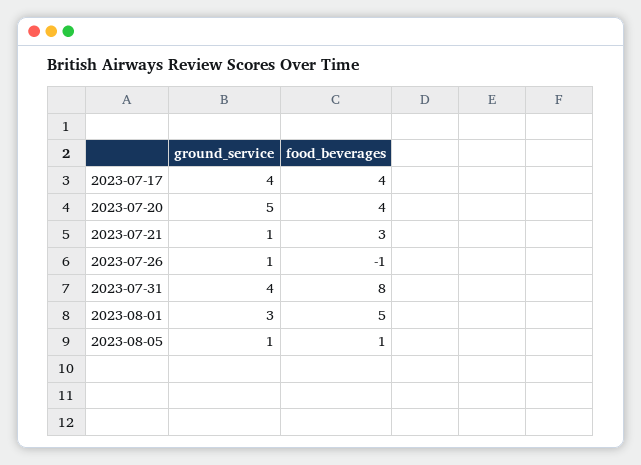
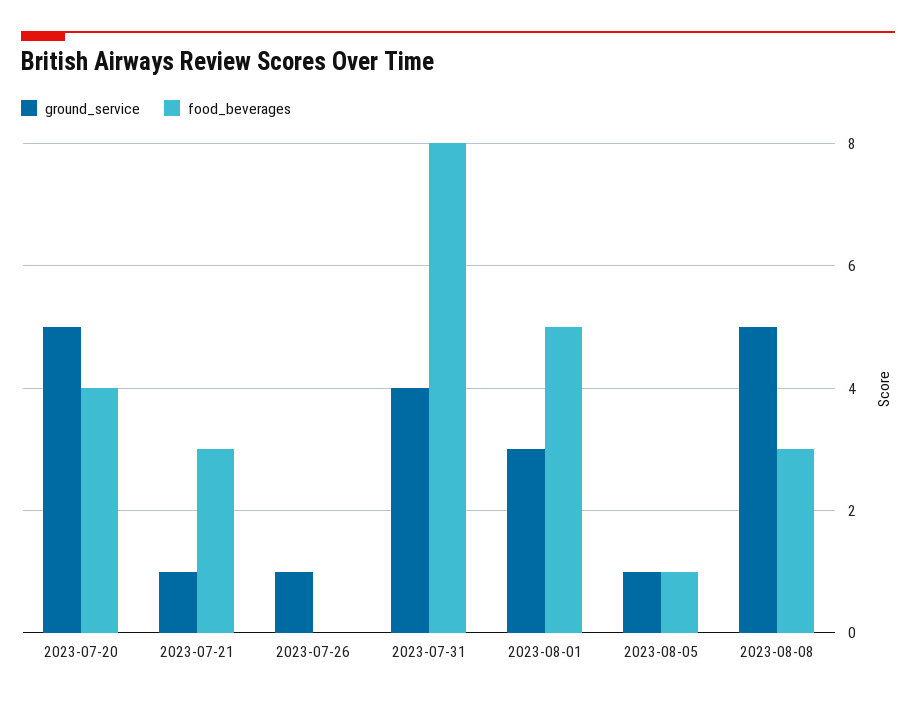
ground_service, 2023-07-17: 4 -> none
food_beverages, 2023-07-17: 4 -> none
food_beverages, 2023-07-26: -1 -> 0
ground_service, 2023-08-08: none -> 5
food_beverages, 2023-08-08: none -> 3

